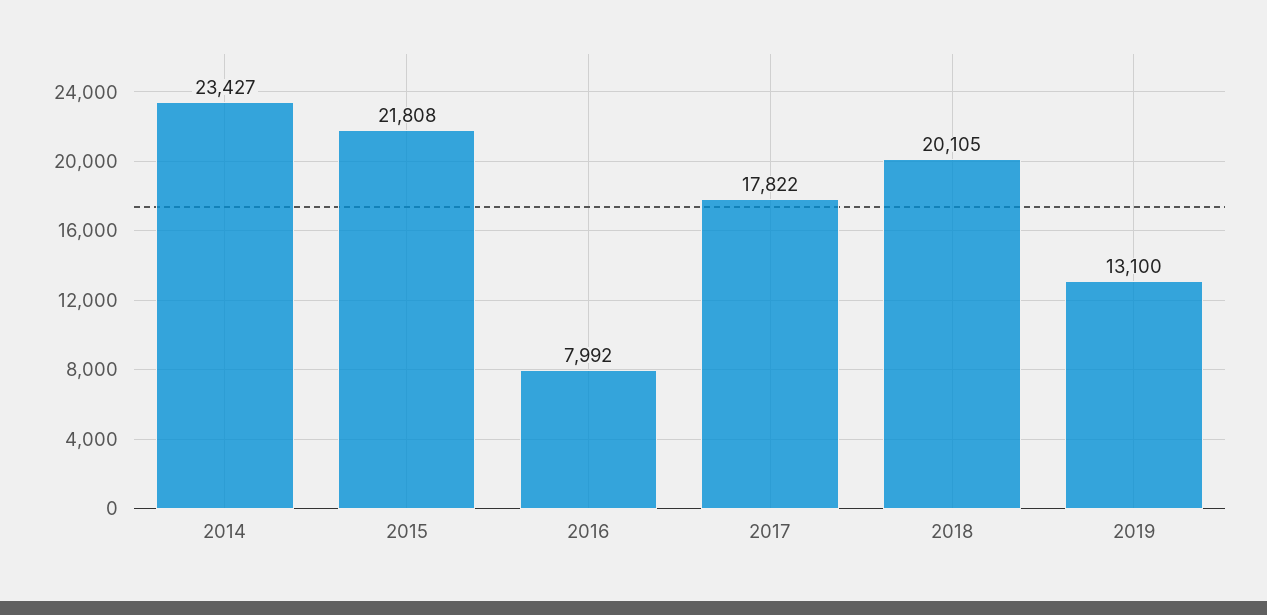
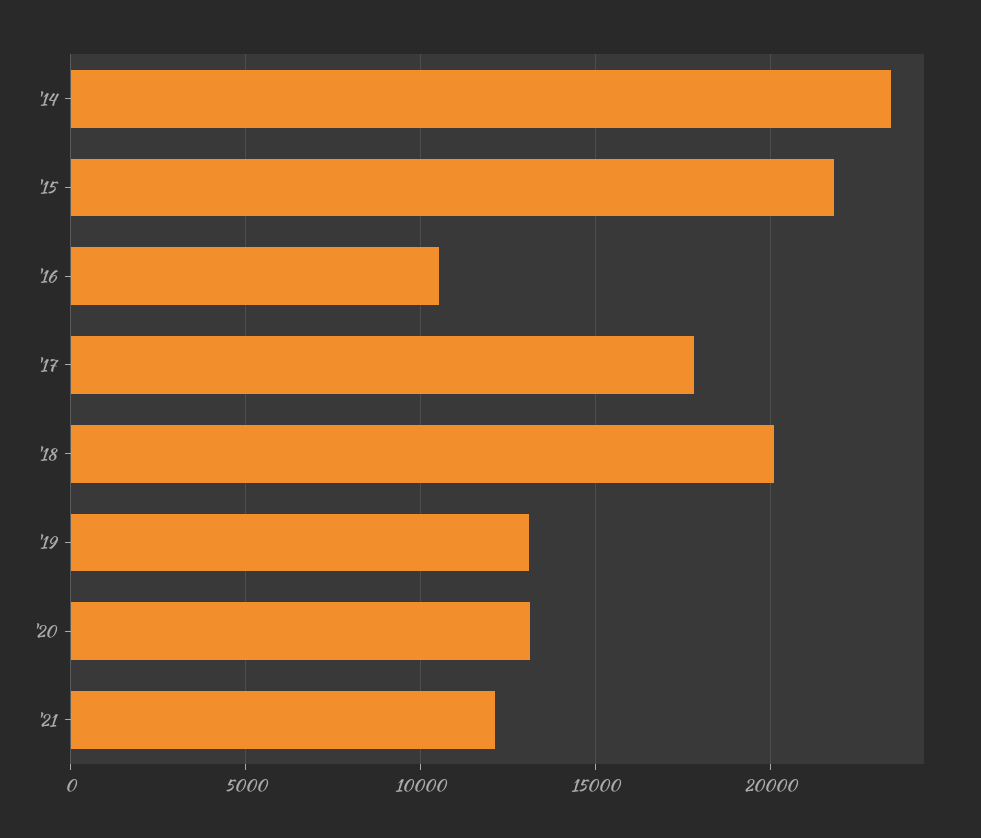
2016: 7992 -> 10500
'20: none -> 13000
'21: none -> 12000

